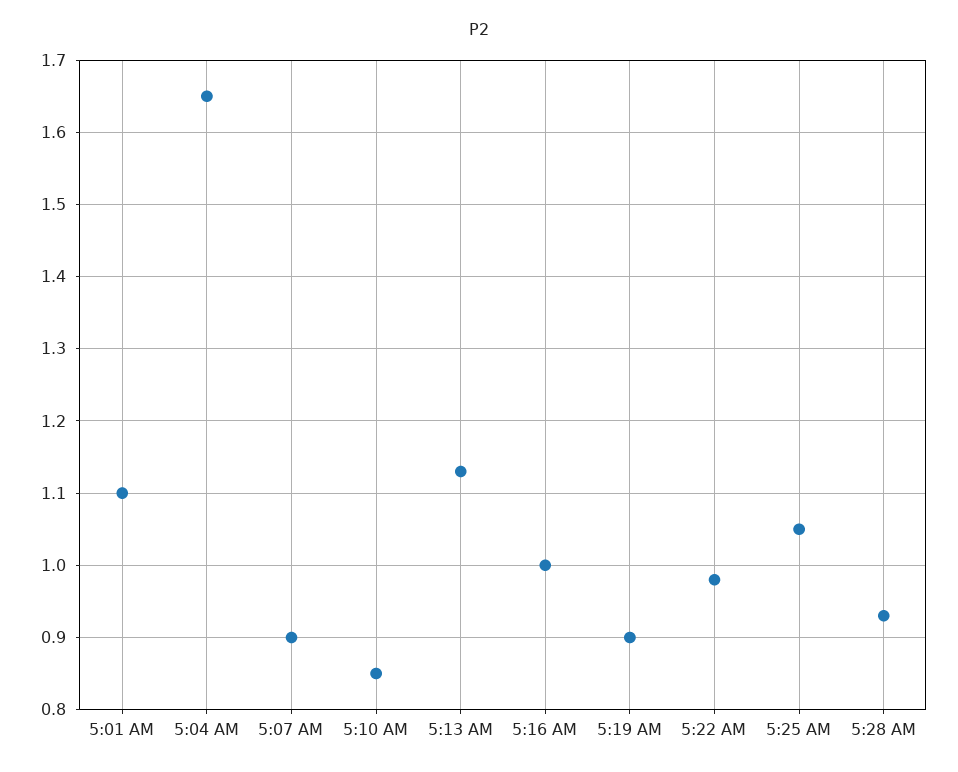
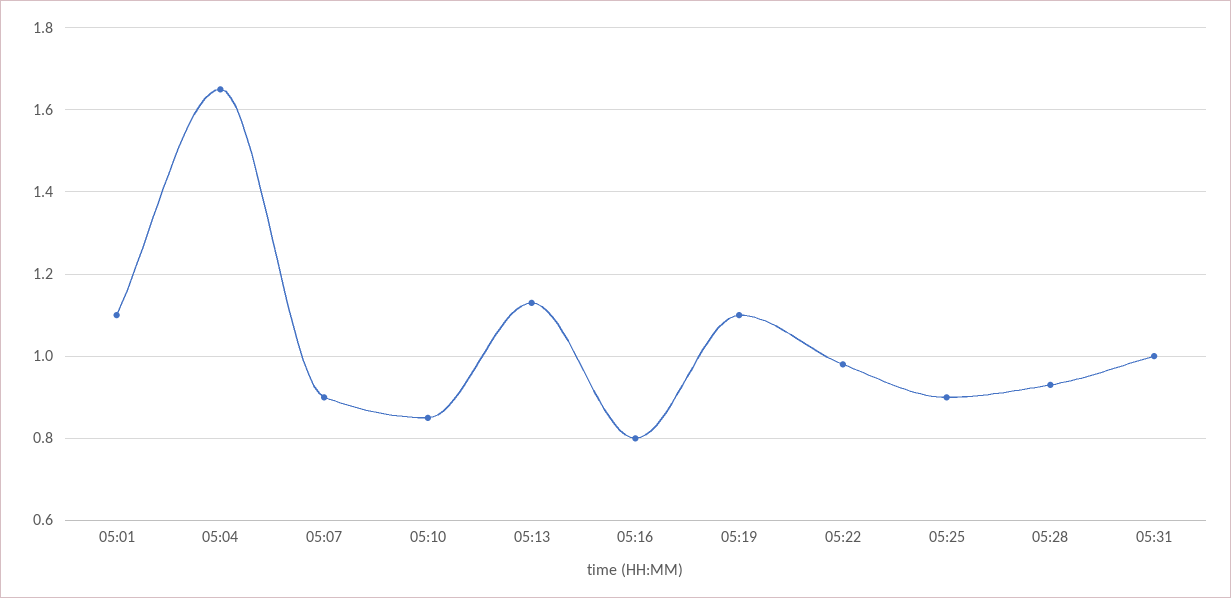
5:16 AM: 1 -> 0.8
5:19 AM: 0.9 -> 1.1
5:25 AM: 1.05 -> 0.9
05:31: none -> 1

